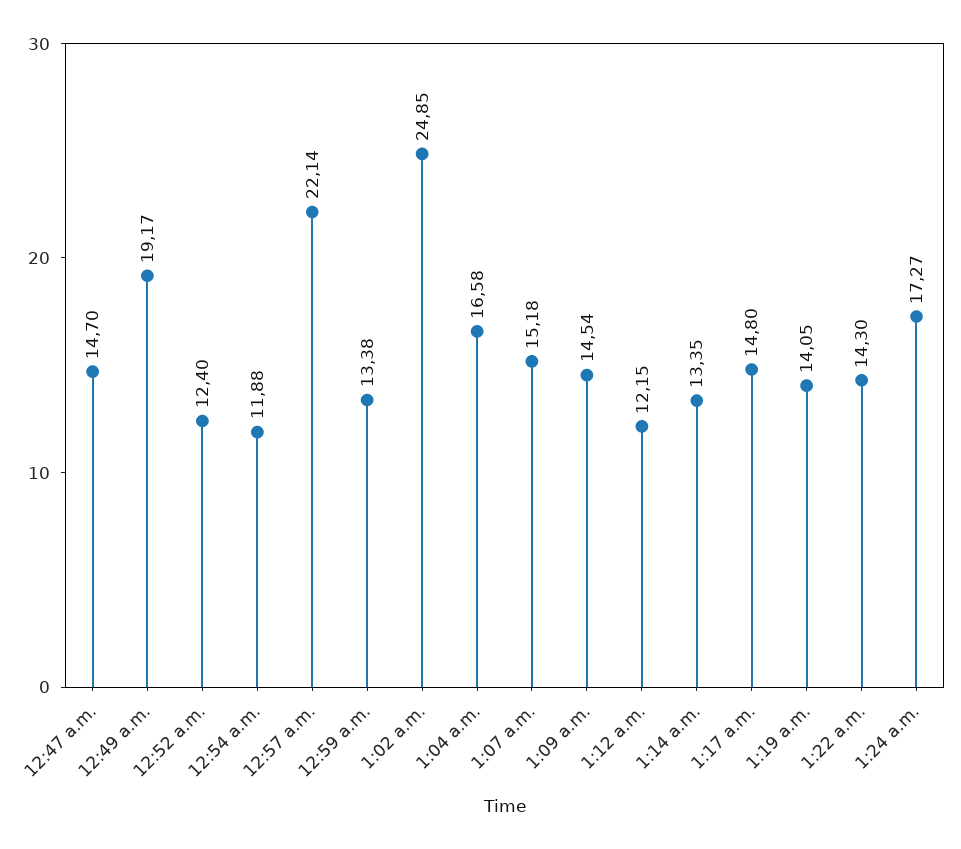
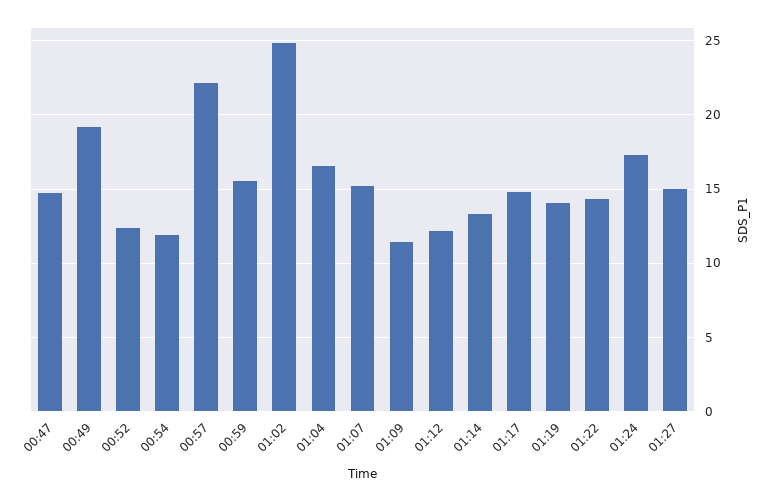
12:59 a.m.: 13.38 -> 15.5
1:09 a.m.: 14.54 -> 11.5
01:27: none -> 15

